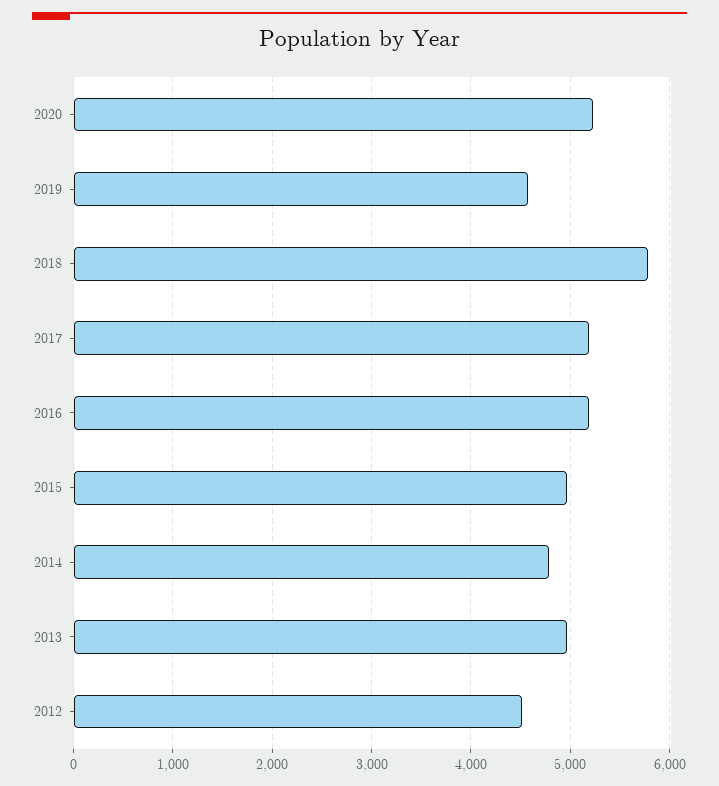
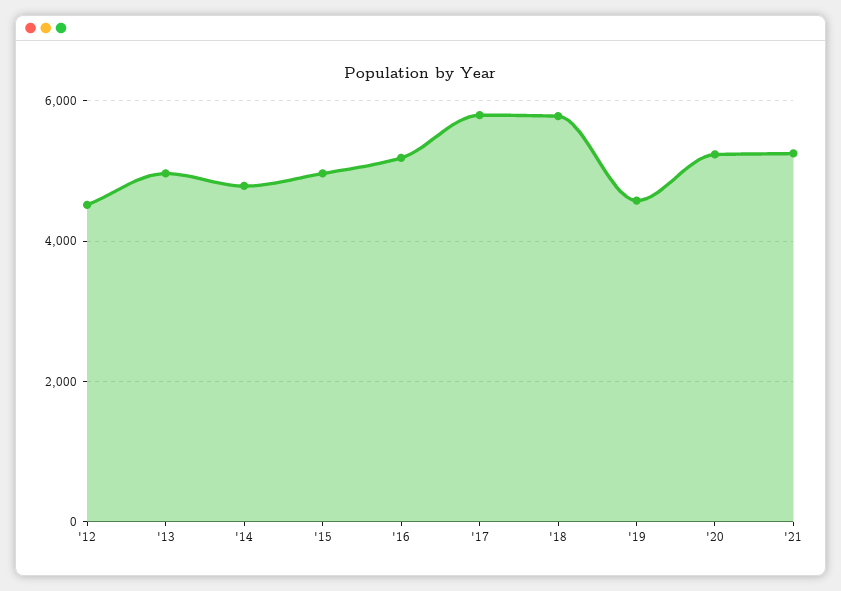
2017: 5200 -> 5800
'21: none -> 5200

